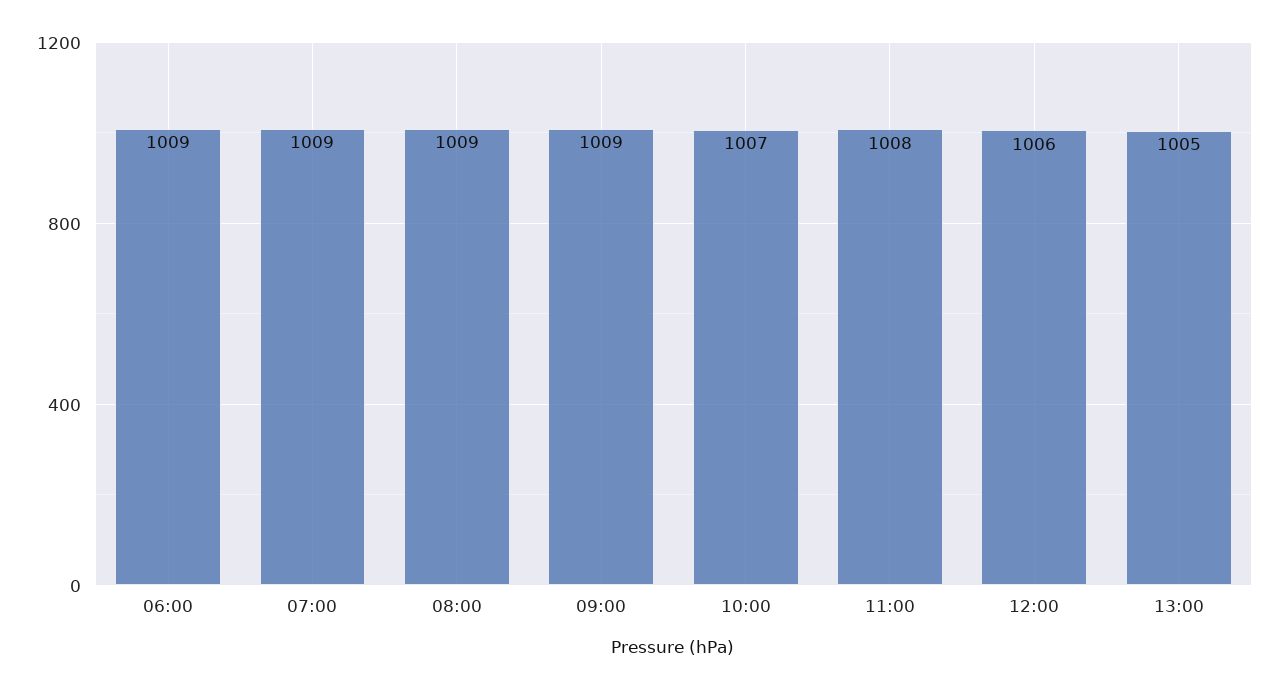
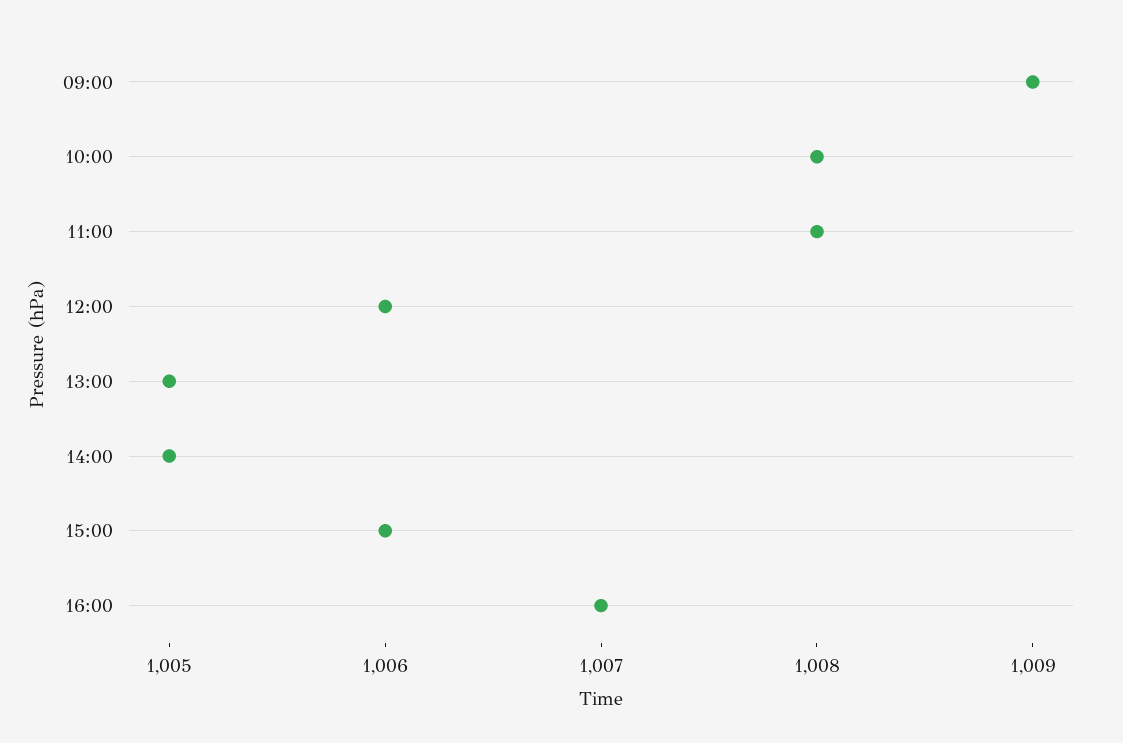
06:00: 1009 -> none
07:00: 1009 -> none
08:00: 1009 -> none
10:00: 1007 -> 1008
14:00: none -> 1005
15:00: none -> 1006
16:00: none -> 1007

